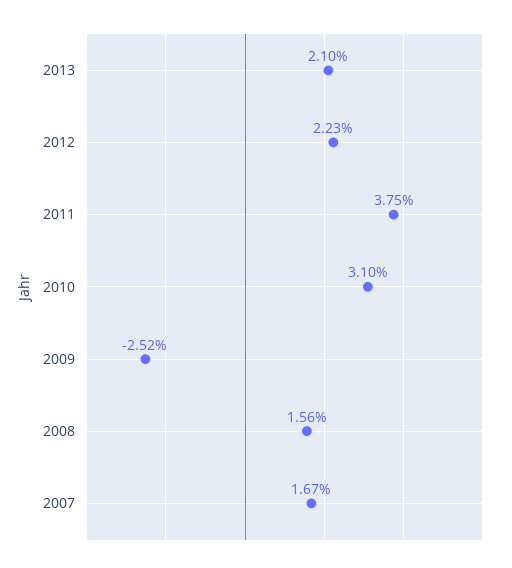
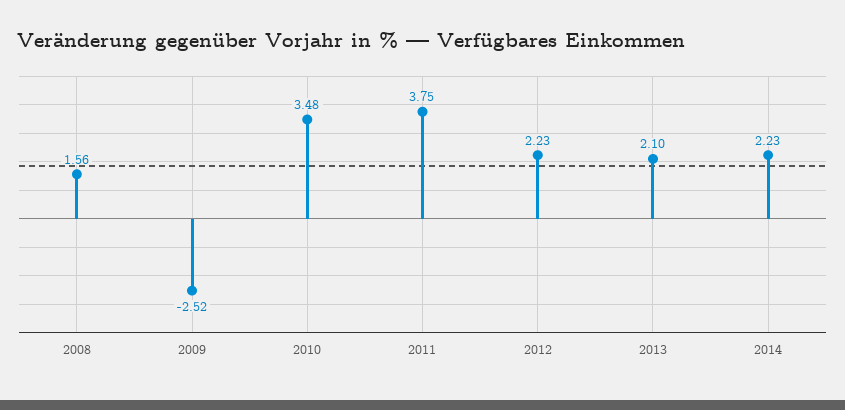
2010: 3.1 -> 3.48
2007: 1.67 -> none
2014: none -> 2.23

